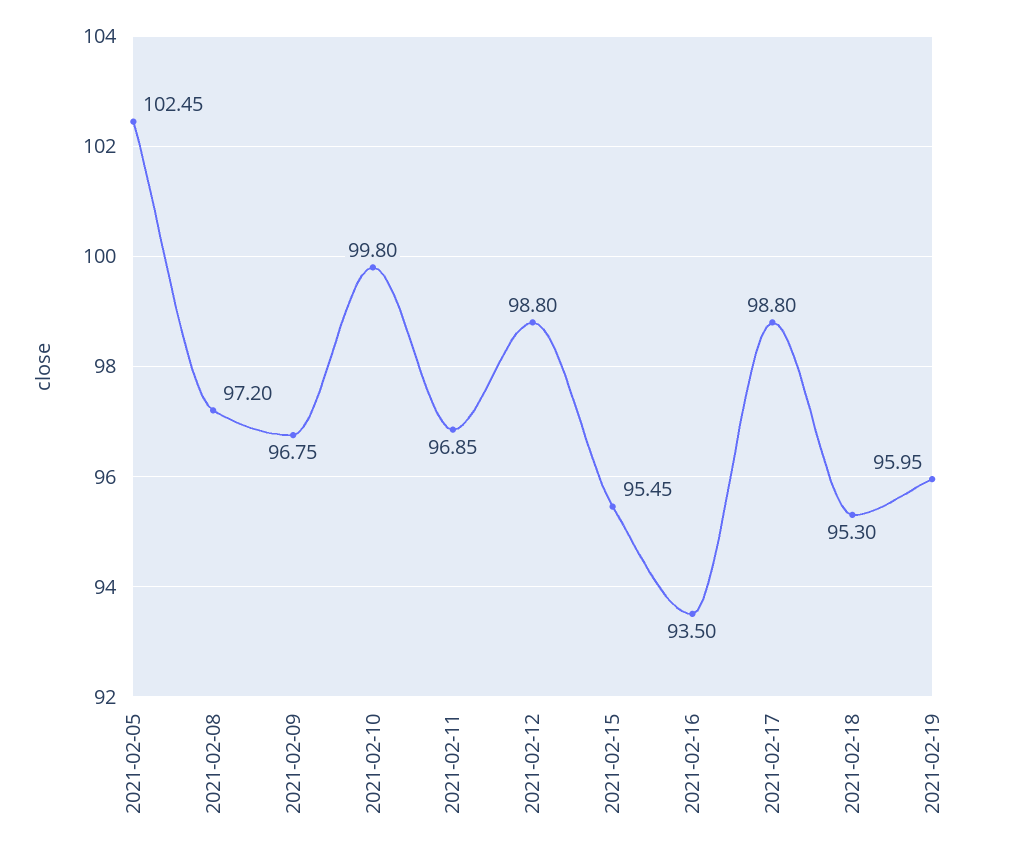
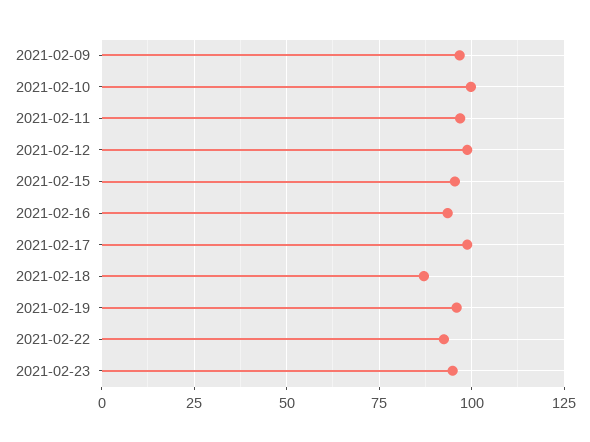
2021-02-05: 102.45 -> none
2021-02-08: 97.2 -> none
2021-02-18: 95.3 -> 87.5
2021-02-22: none -> 92.5
2021-02-23: none -> 95

